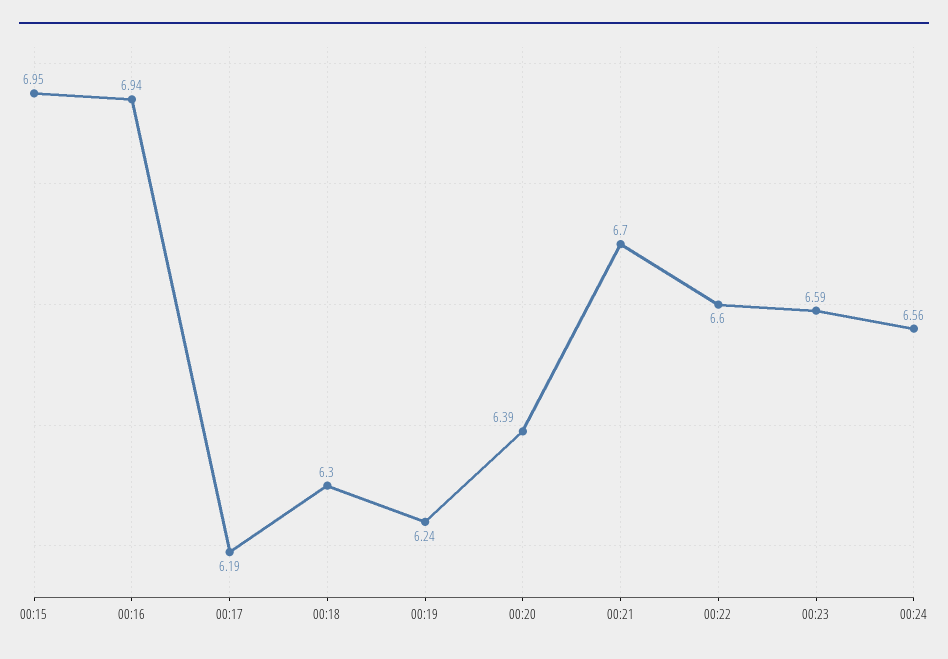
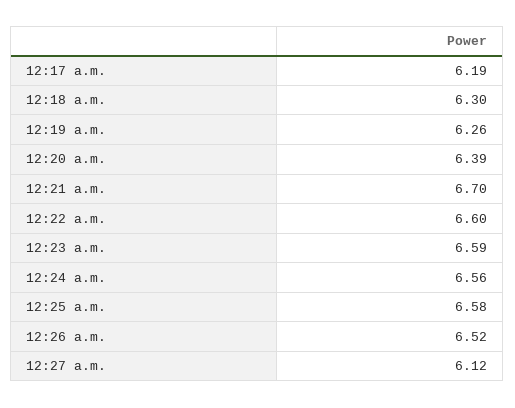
00:15: 6.95 -> none
00:16: 6.94 -> none
00:19: 6.24 -> 6.26
12:25 a.m.: none -> 6.58
12:26 a.m.: none -> 6.52
12:27 a.m.: none -> 6.12

